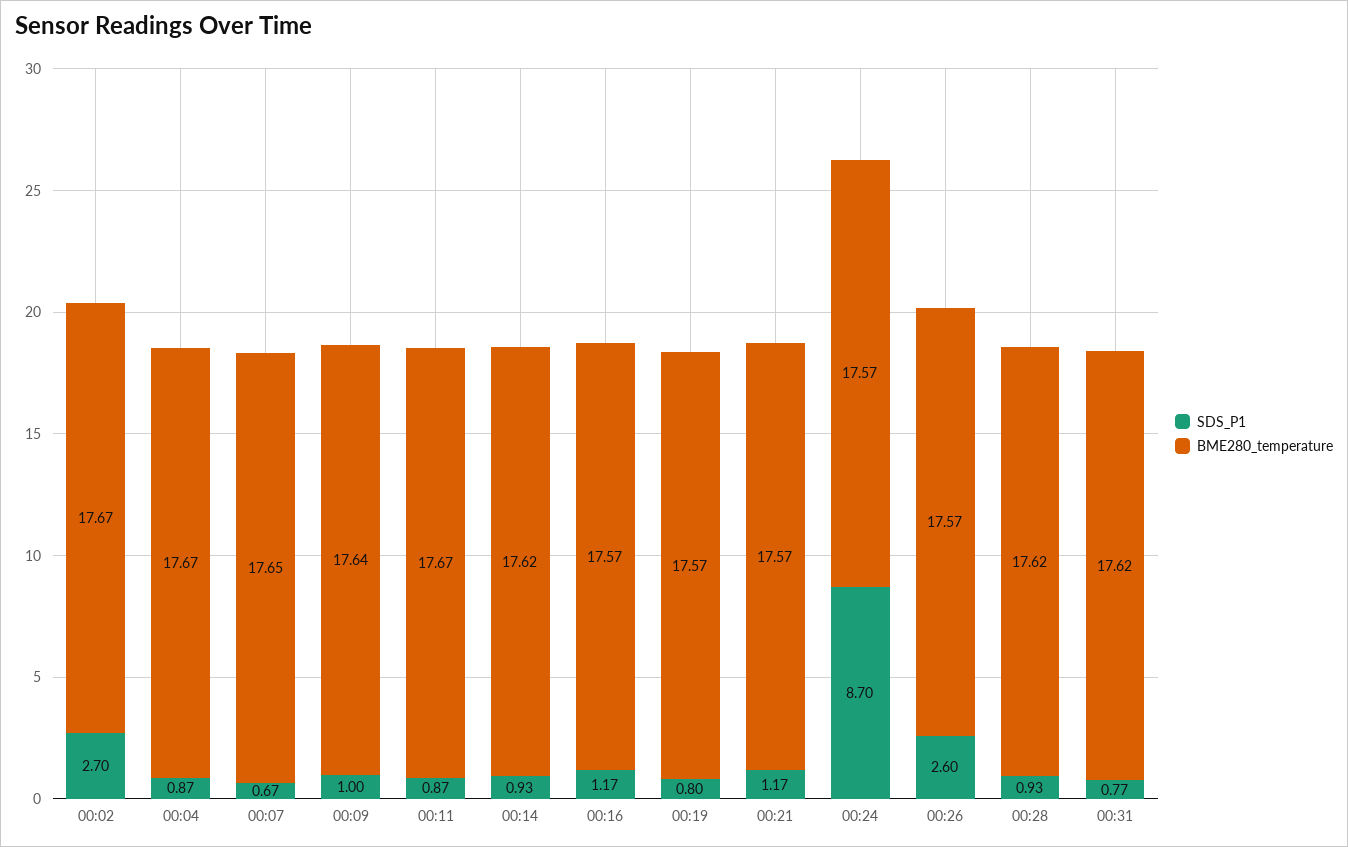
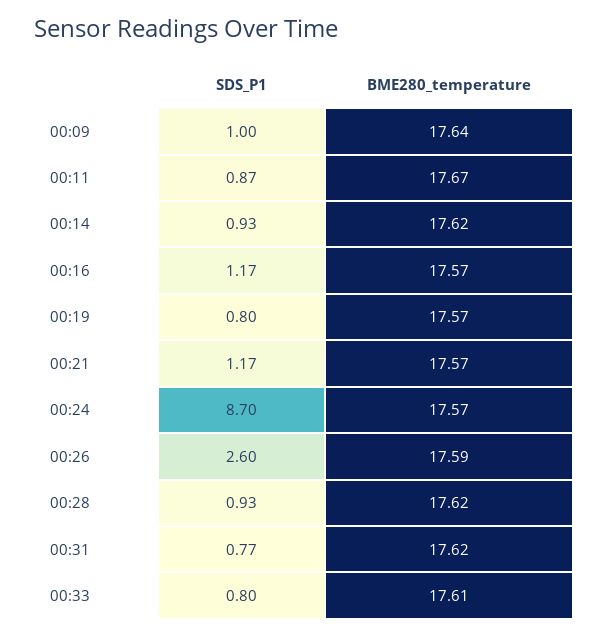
SDS_P1, 00:02: 2.7 -> none
BME280_temperature, 00:02: 17.67 -> none
SDS_P1, 00:04: 0.87 -> none
BME280_temperature, 00:04: 17.67 -> none
SDS_P1, 00:07: 0.67 -> none
BME280_temperature, 00:07: 17.65 -> none
BME280_temperature, 00:26: 17.57 -> 17.59
SDS_P1, 00:33: none -> 0.8
BME280_temperature, 00:33: none -> 17.61

